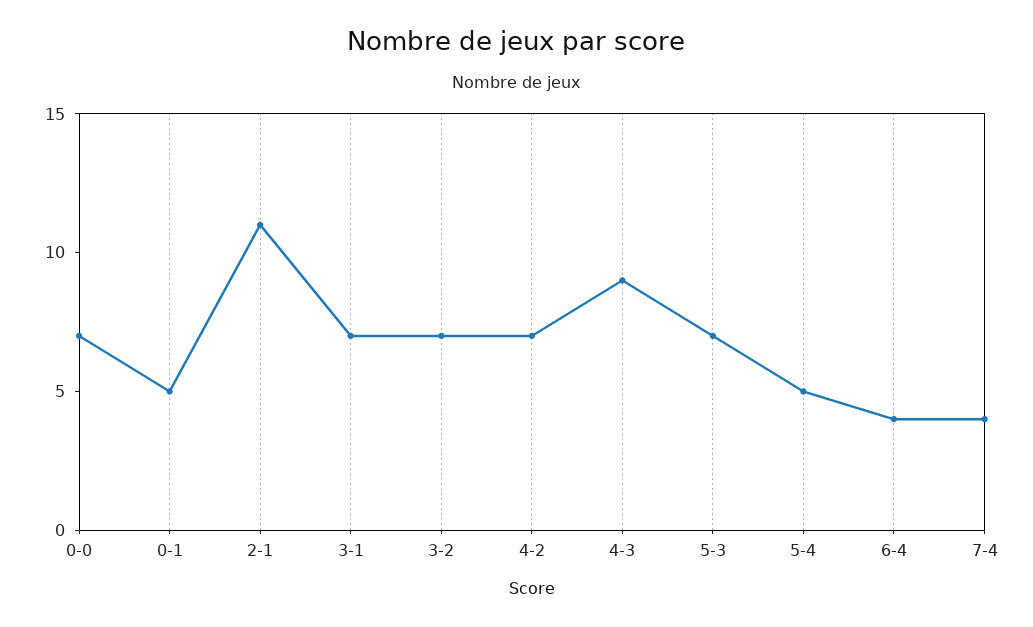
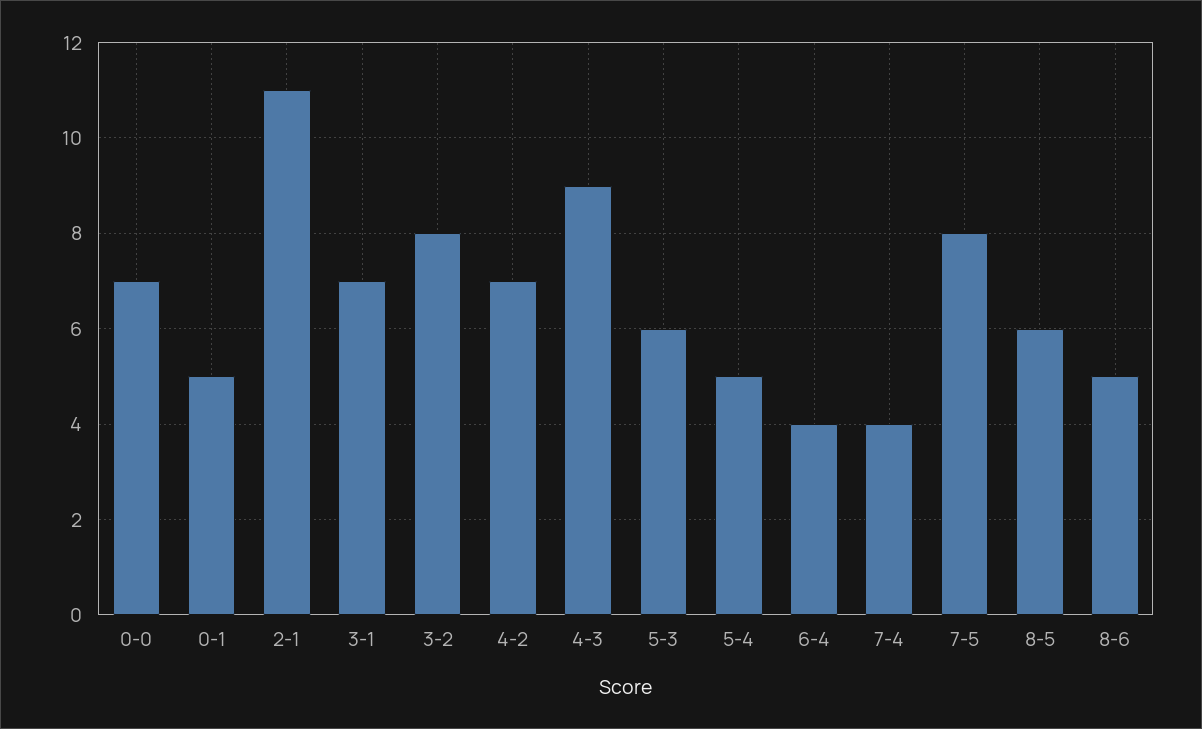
3-2: 7 -> 8
5-3: 7 -> 6
7-5: none -> 8
8-5: none -> 6
8-6: none -> 5

